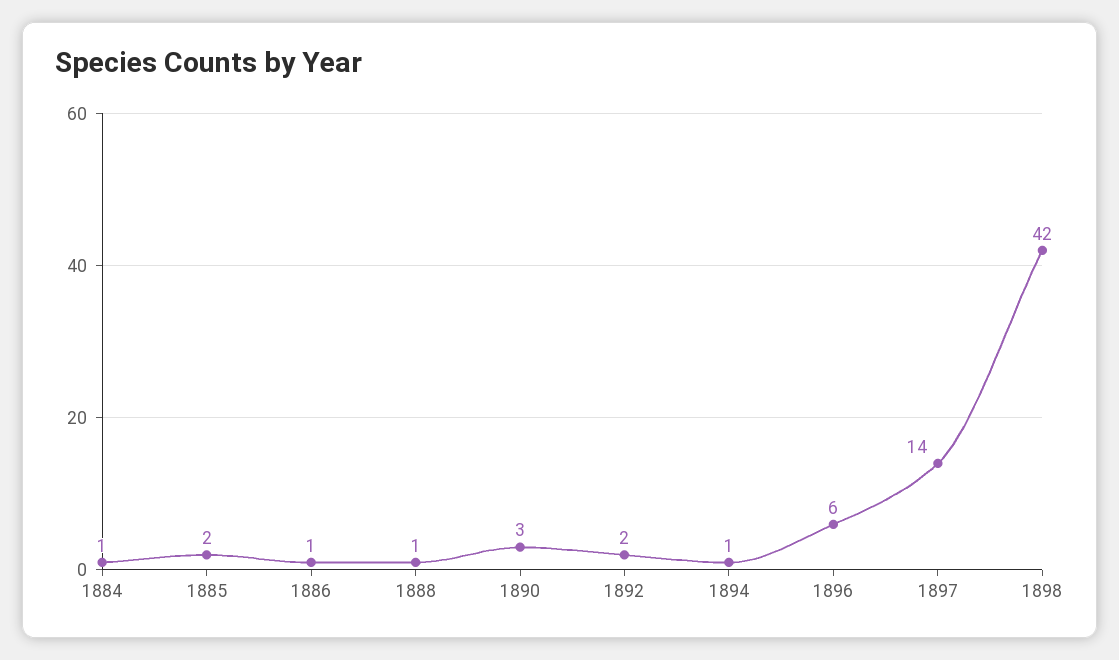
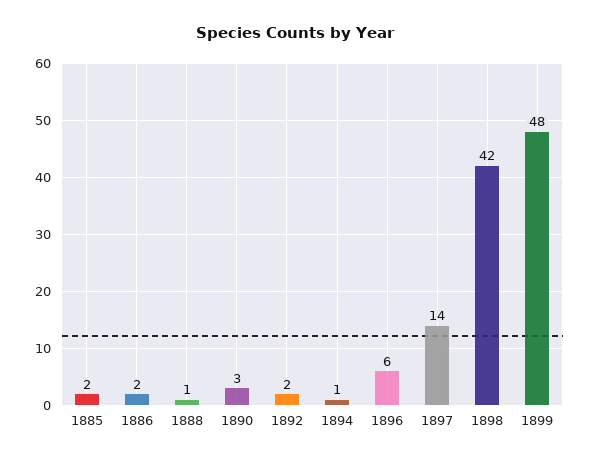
1884: 1 -> none
1886: 1 -> 2
1899: none -> 48

